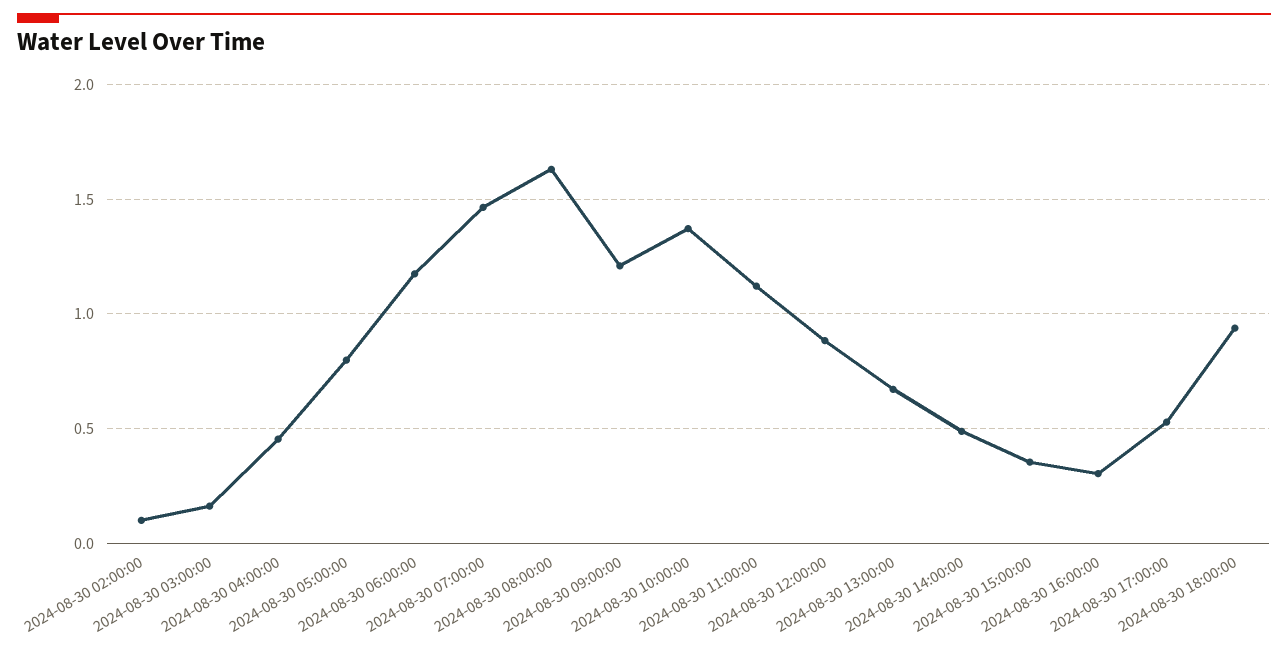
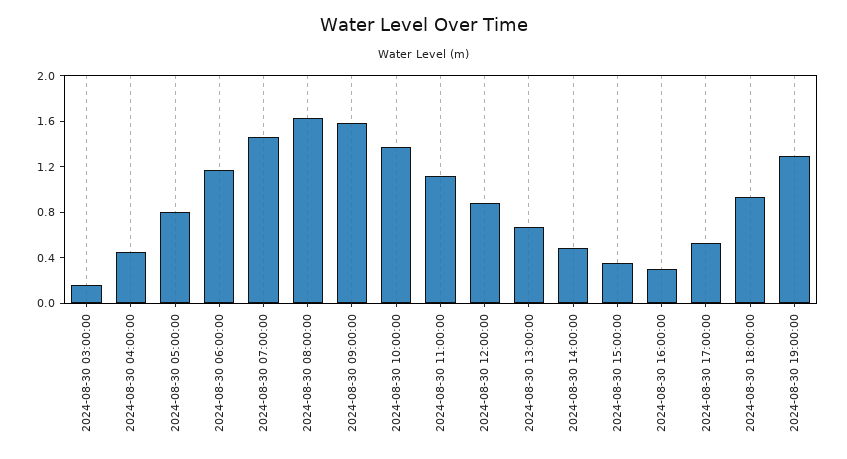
2024-08-30 02:00:00: 0.1 -> none
2024-08-30 09:00:00: 1.2 -> 1.6
2024-08-30 19:00:00: none -> 1.3

